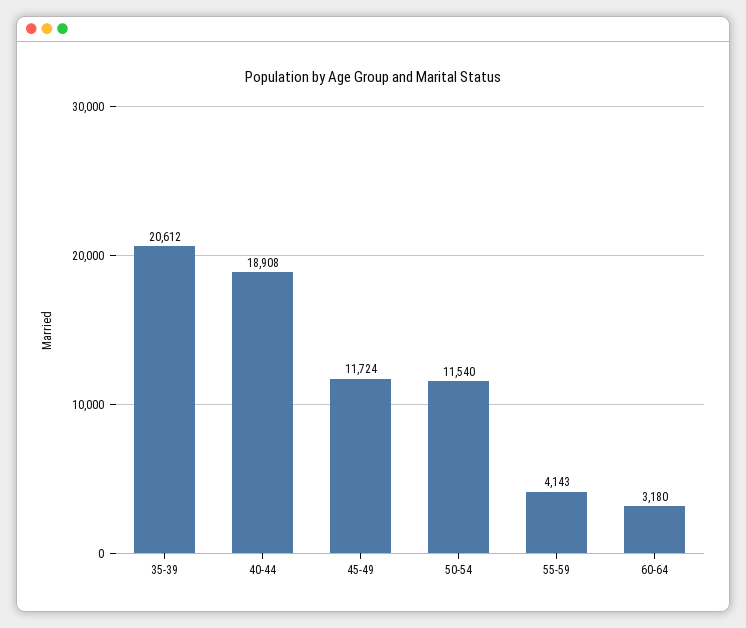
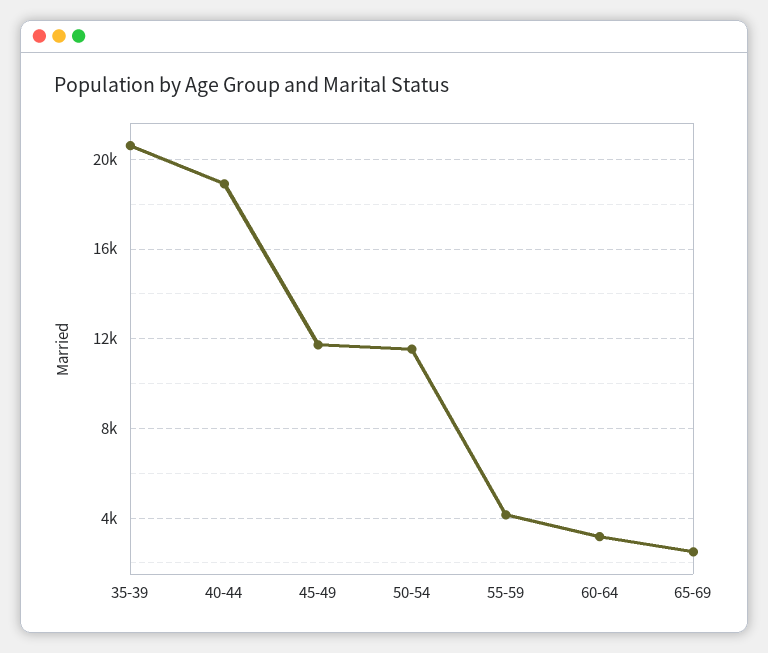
65-69: none -> 2500

